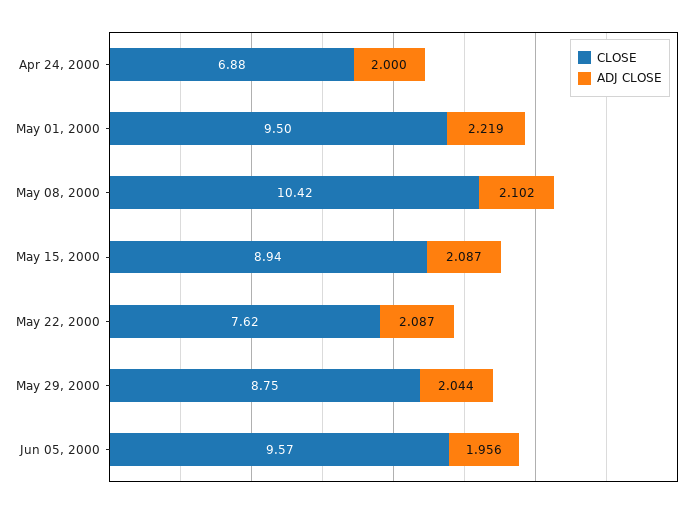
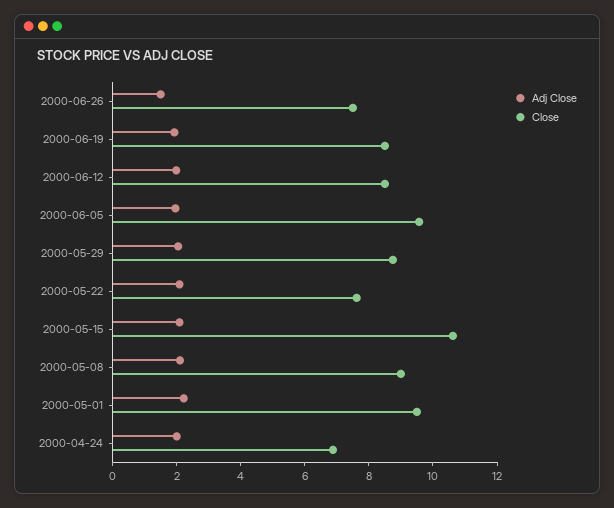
CLOSE, May 08, 2000: 10.42 -> 9
CLOSE, May 15, 2000: 8.94 -> 10.5
ADJ CLOSE, 2000-06-26: none -> 1.5
CLOSE, 2000-06-26: none -> 7.5
ADJ CLOSE, 2000-06-19: none -> 2
CLOSE, 2000-06-19: none -> 8.5
ADJ CLOSE, 2000-06-12: none -> 2
CLOSE, 2000-06-12: none -> 8.5

